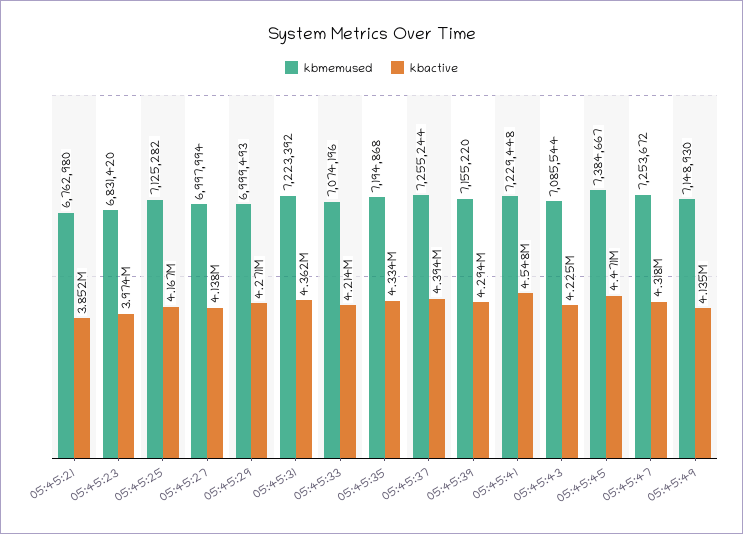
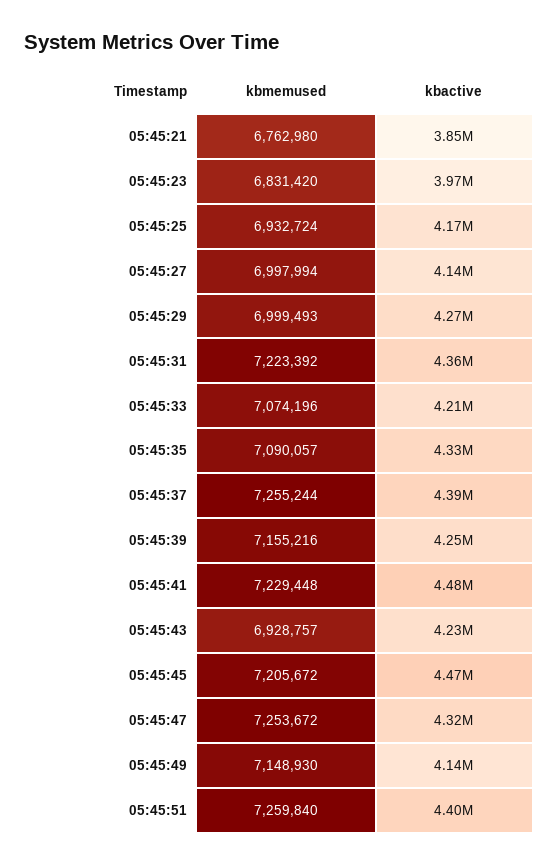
kbmemused, 05:45:25: 7125282 -> 6932724
kbmemused, 05:45:35: 7194868 -> 7090057
kbmemused, 05:45:39: 7155220 -> 7155216
kbactive, 05:45:39: 4294000 -> 4250000
kbactive, 05:45:41: 4548000 -> 4480000
kbmemused, 05:45:43: 7085544 -> 6928757
kbmemused, 05:45:45: 7384667 -> 7205672
kbmemused, 05:45:51: none -> 7259840
kbactive, 05:45:51: none -> 4400000

